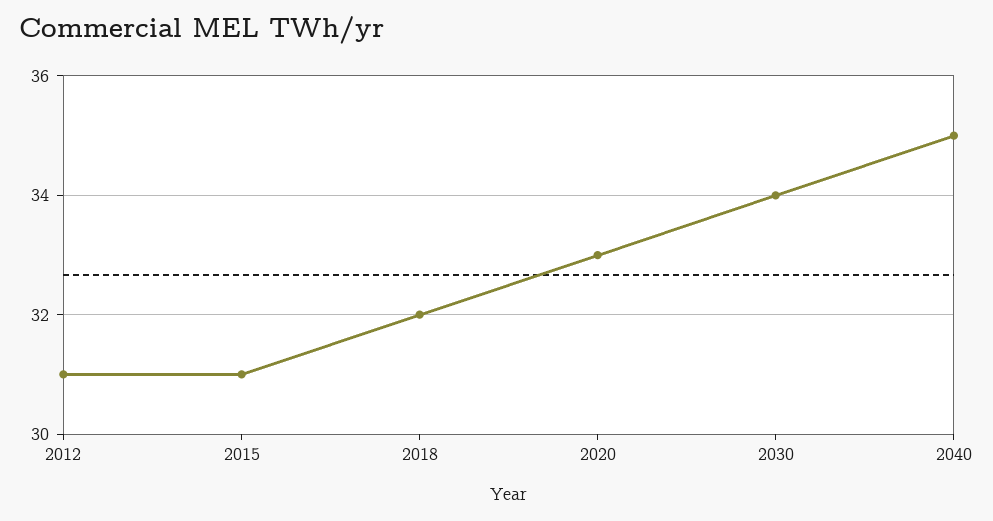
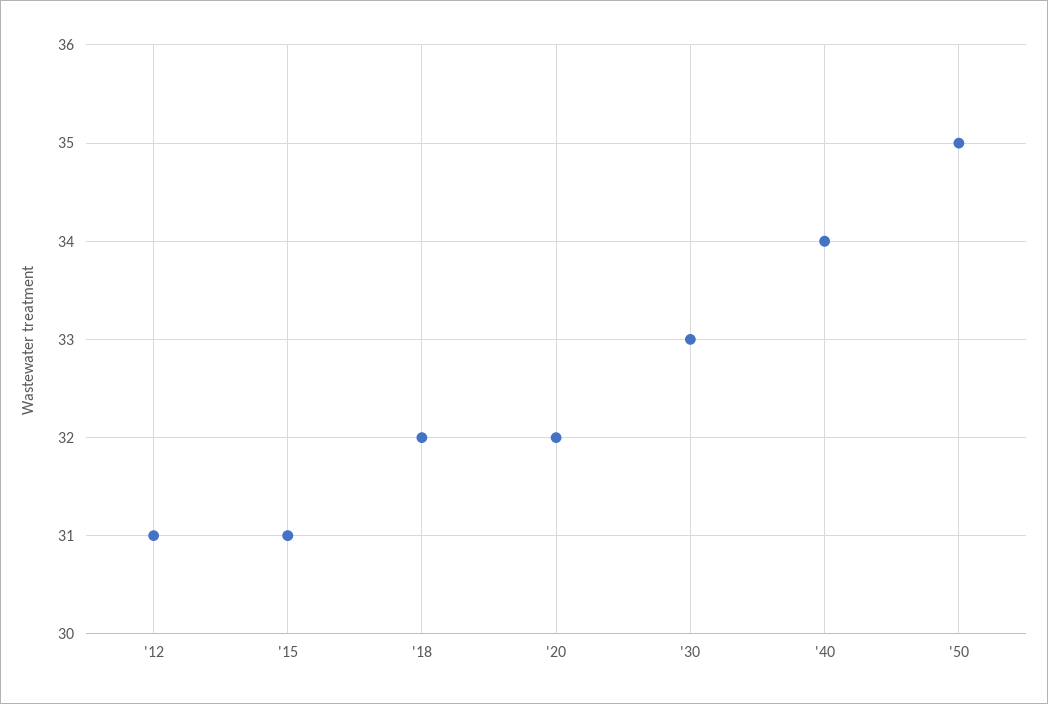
2020: 33 -> 32
2030: 34 -> 33
2040: 35 -> 34
'50: none -> 35

